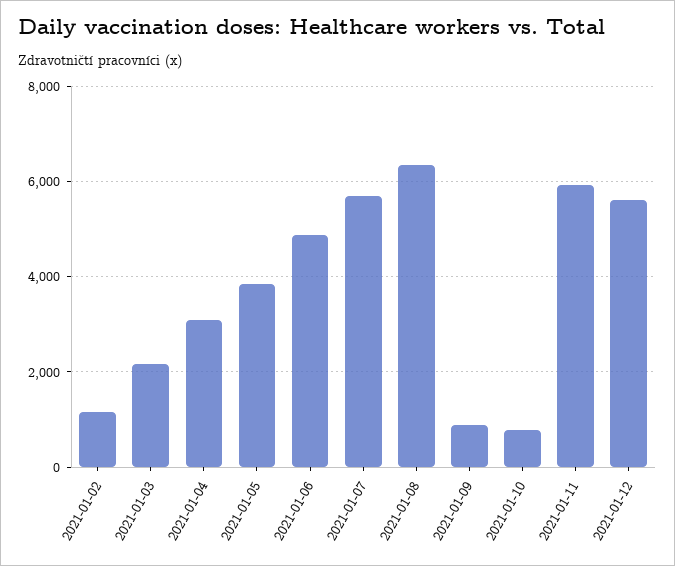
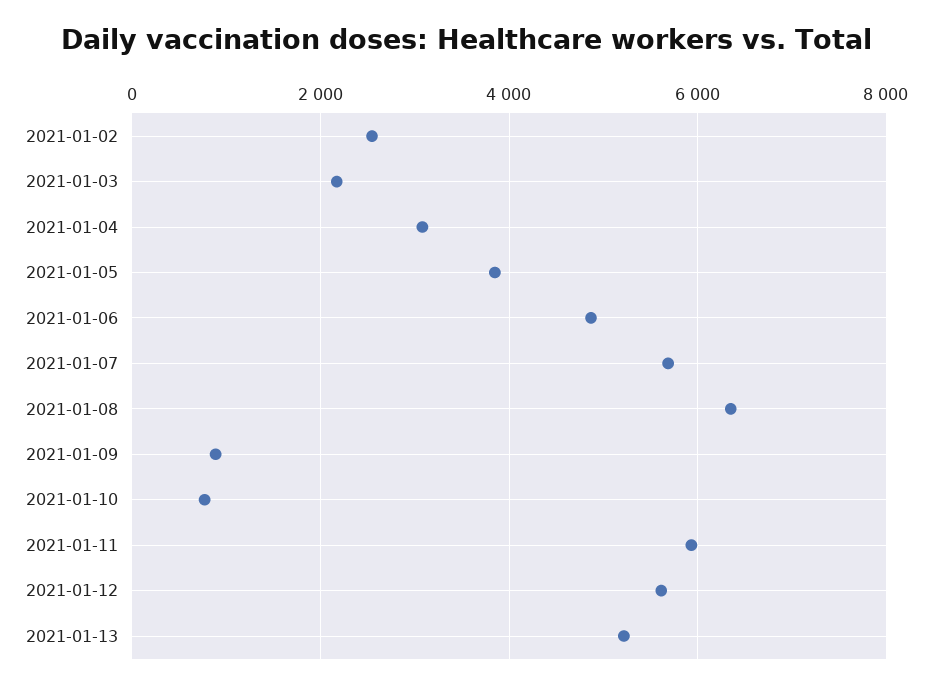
2021-01-02: 1200 -> 2600
2021-01-13: none -> 5200

